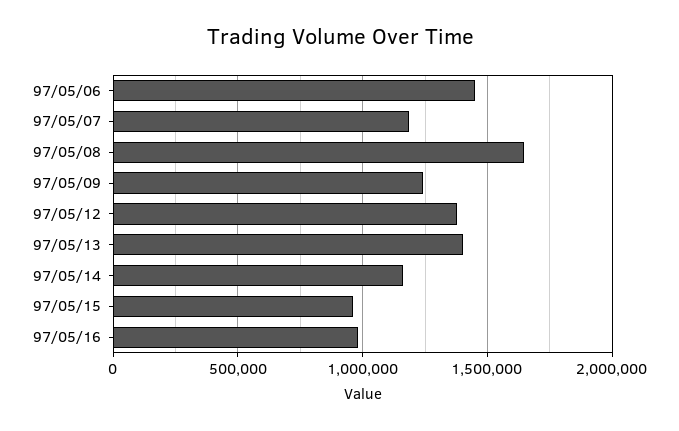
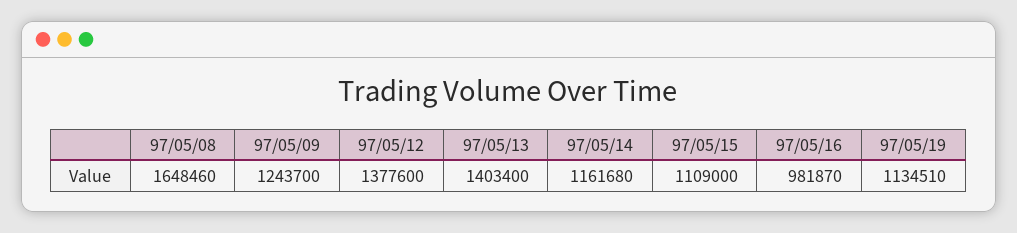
97/05/06: 1450000 -> none
97/05/07: 1200000 -> none
97/05/15: 950000 -> 1109000
97/05/19: none -> 1134510

